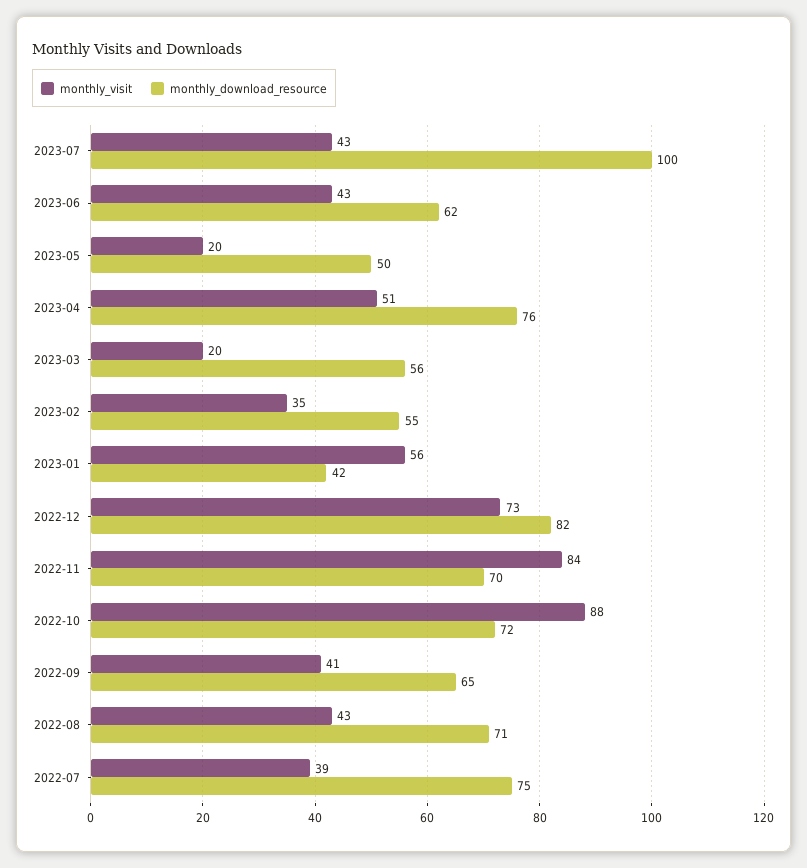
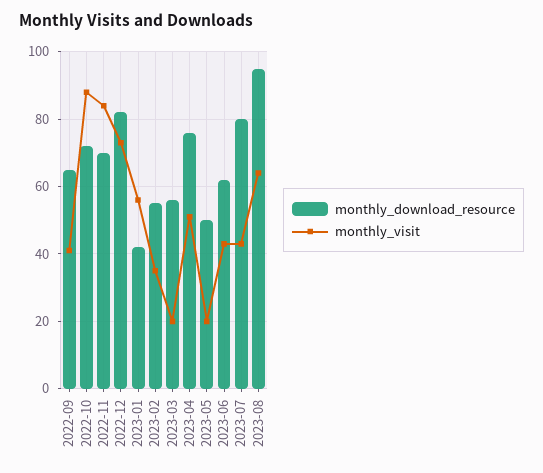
monthly_download_resource, 2023-07: 100 -> 80
monthly_visit, 2022-08: 43 -> none
monthly_download_resource, 2022-08: 71 -> none
monthly_visit, 2022-07: 39 -> none
monthly_download_resource, 2022-07: 75 -> none
monthly_download_resource, 2023-08: none -> 95
monthly_visit, 2023-08: none -> 65

